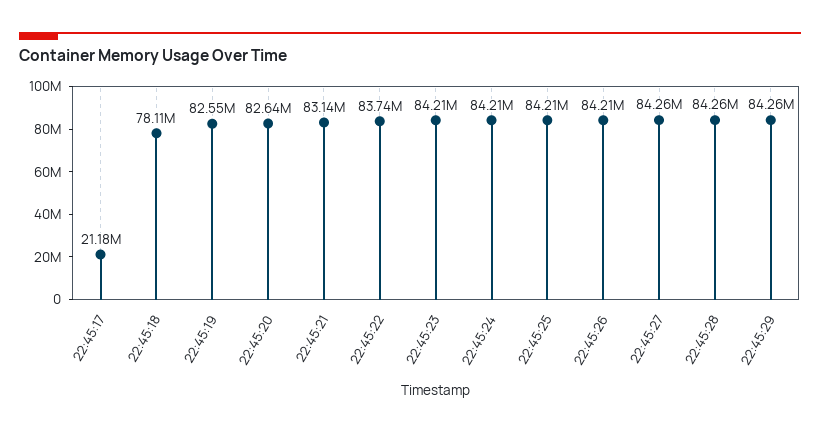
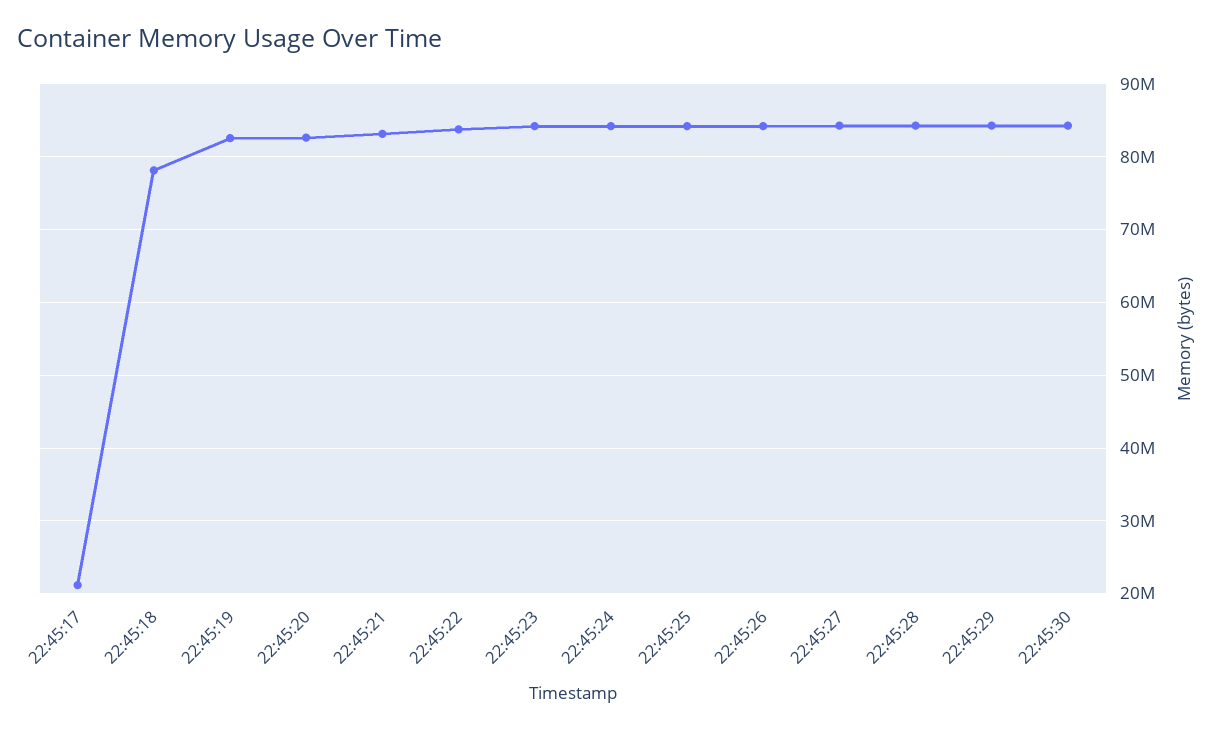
22:45:30: none -> 84000000

